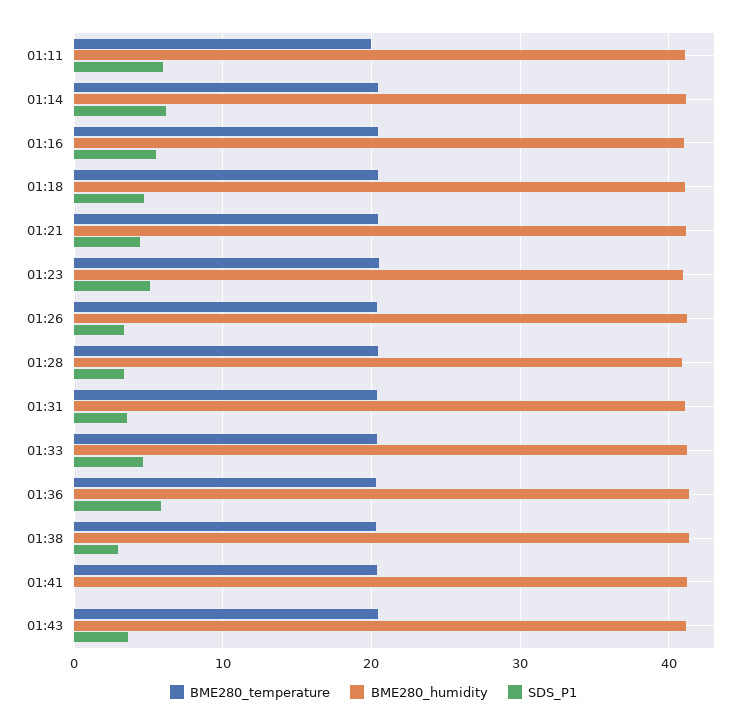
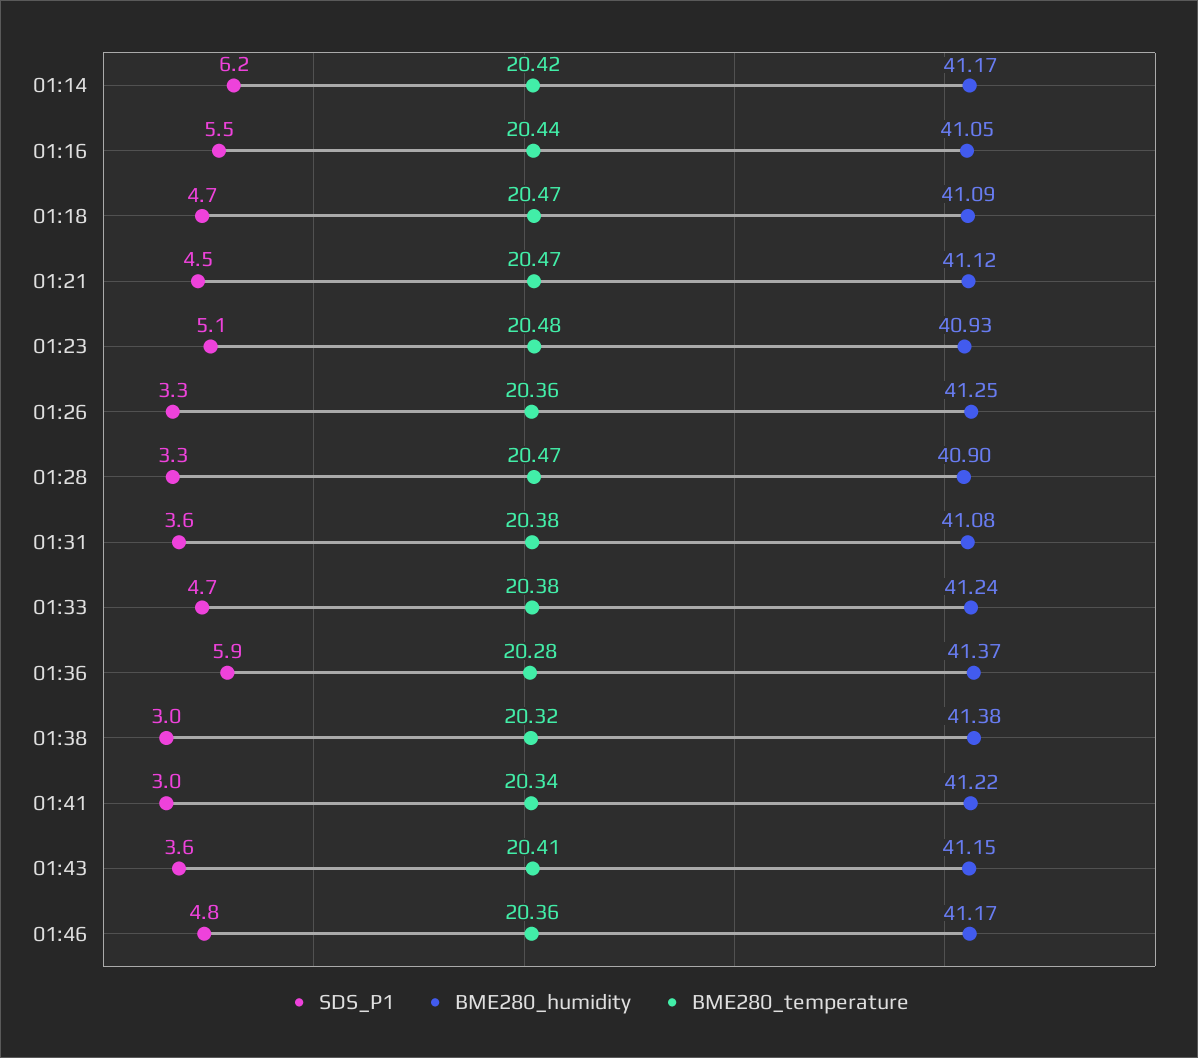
BME280_temperature, 01:11: 20 -> none
BME280_humidity, 01:11: 41 -> none
SDS_P1, 01:11: 6 -> none
SDS_P1, 01:41: 0 -> 3
SDS_P1, 01:46: none -> 4.8
BME280_humidity, 01:46: none -> 41.17
BME280_temperature, 01:46: none -> 20.36

